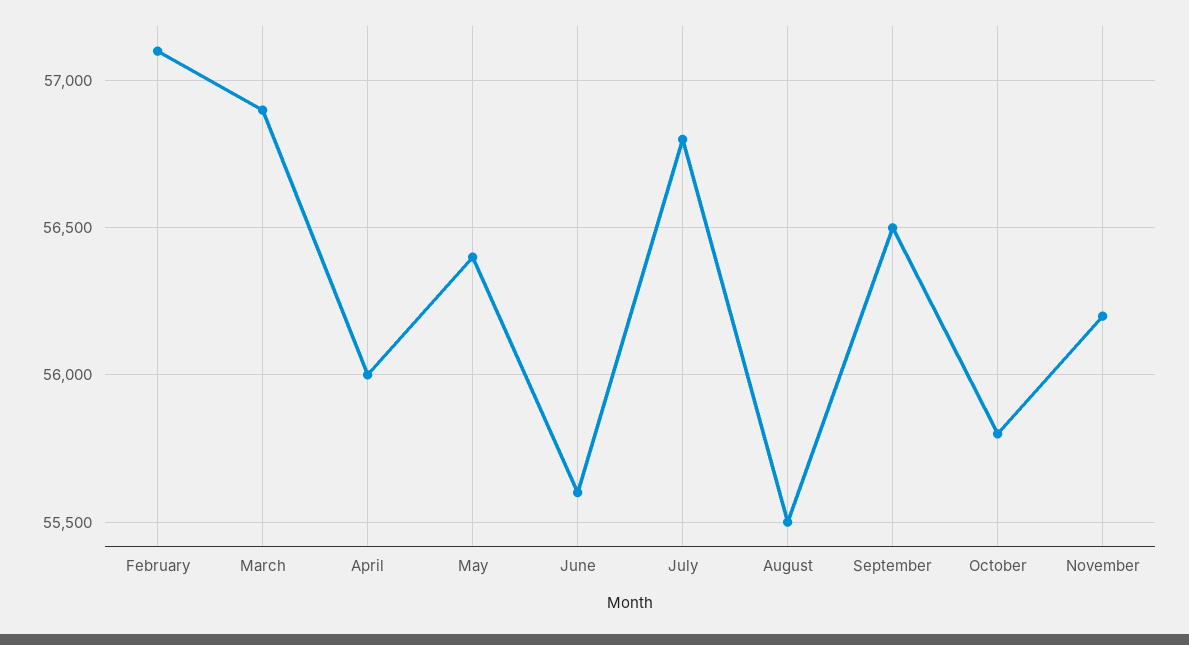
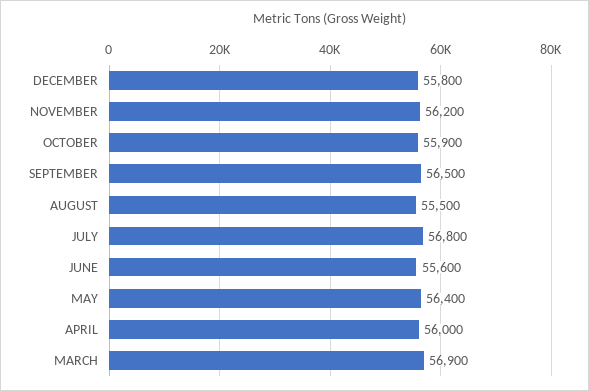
February: 57100 -> none
October: 55800 -> 55900
DECEMBER: none -> 55800

